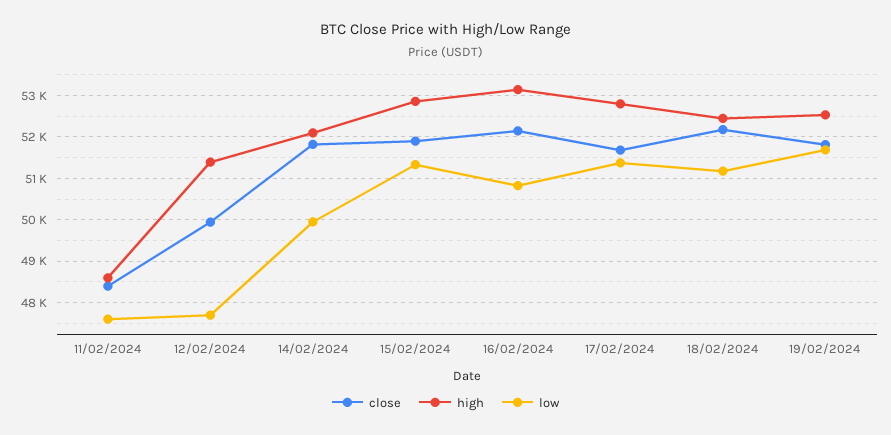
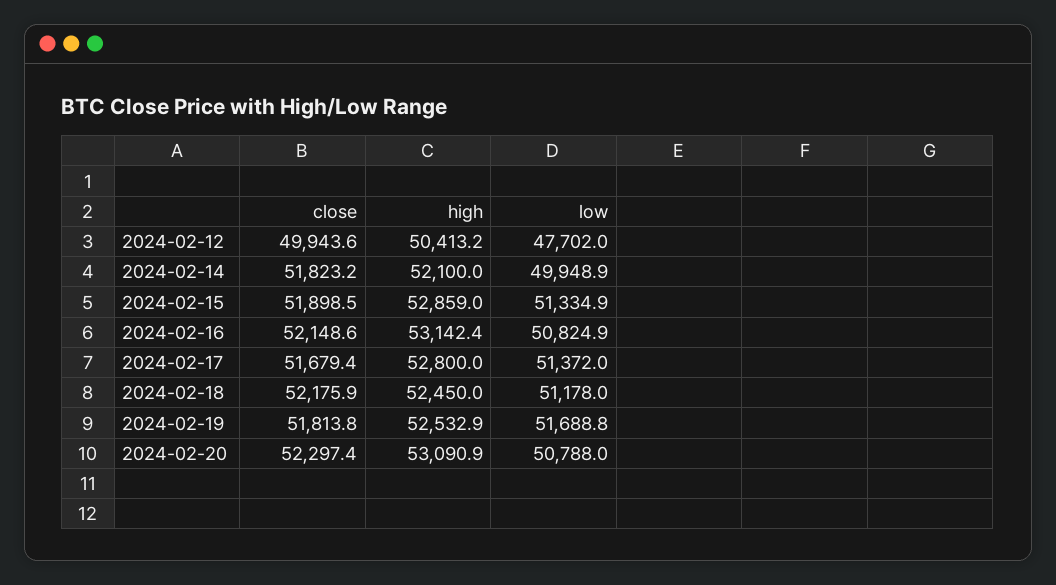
close, 11/02/2024: 48400 -> none
high, 11/02/2024: 48600 -> none
low, 11/02/2024: 47600 -> none
high, 12/02/2024: 51400 -> 50413.2
close, 2024-02-20: none -> 52297.4
high, 2024-02-20: none -> 53090.9
low, 2024-02-20: none -> 50788

